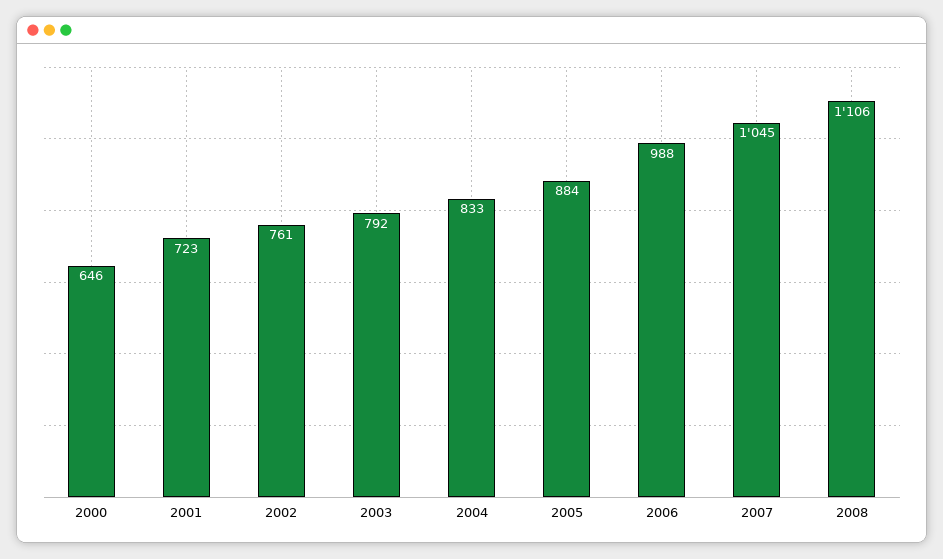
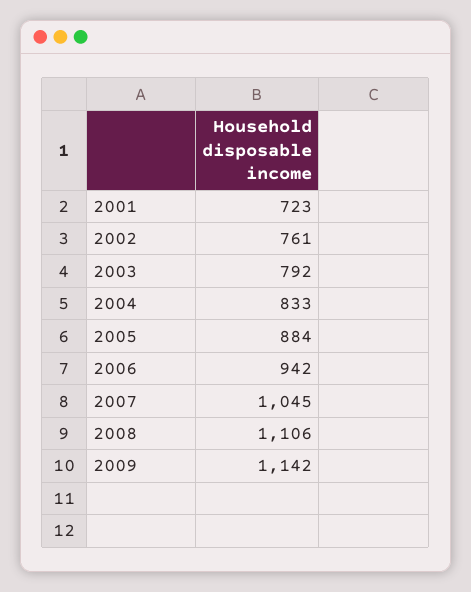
2000: 646 -> none
2006: 988 -> 942
2009: none -> 1142

